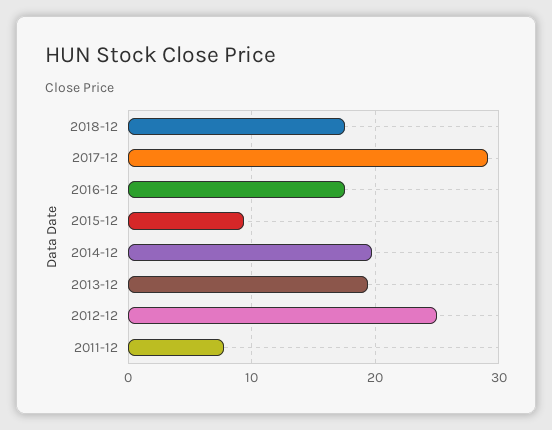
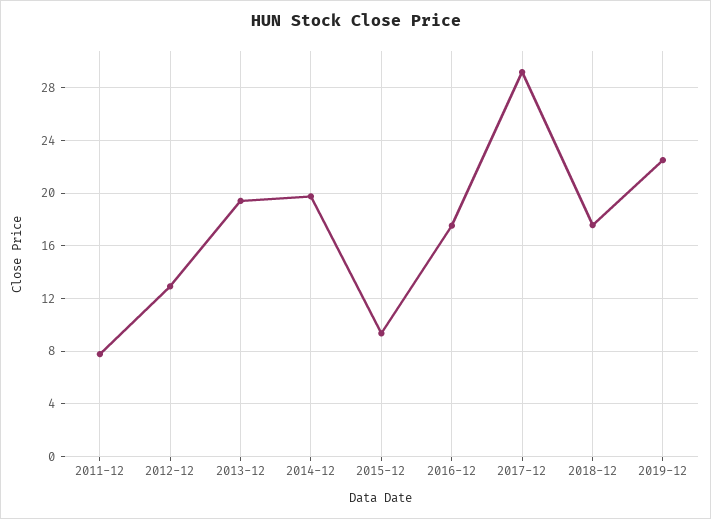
2012-12: 25 -> 13
2019-12: none -> 22.5

